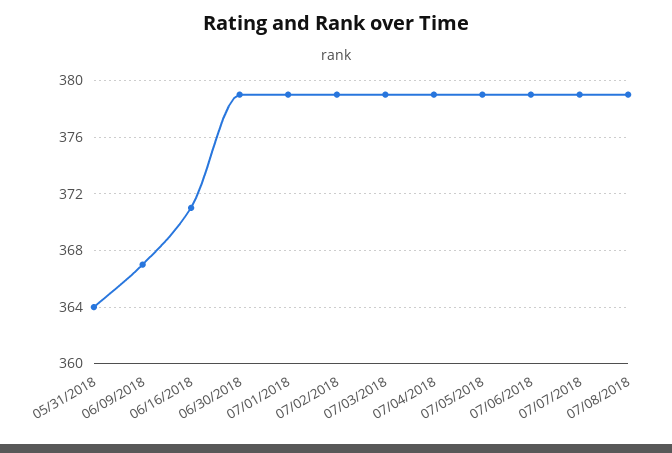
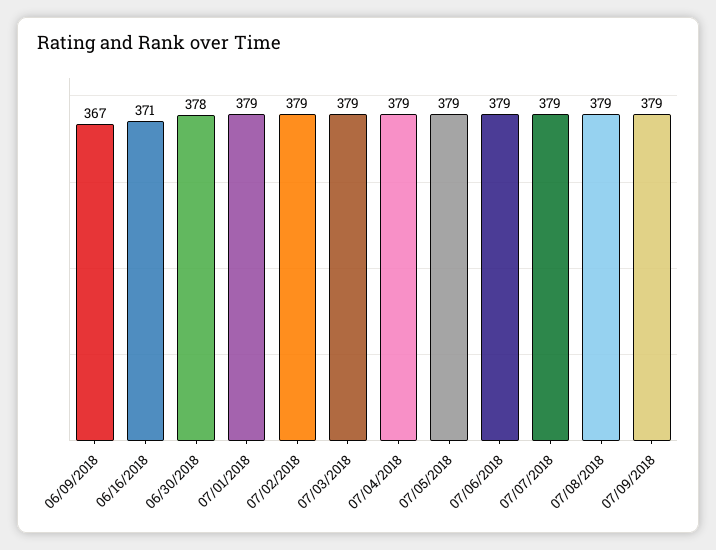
05/31/2018: 364 -> none
06/30/2018: 379 -> 378
07/09/2018: none -> 379

